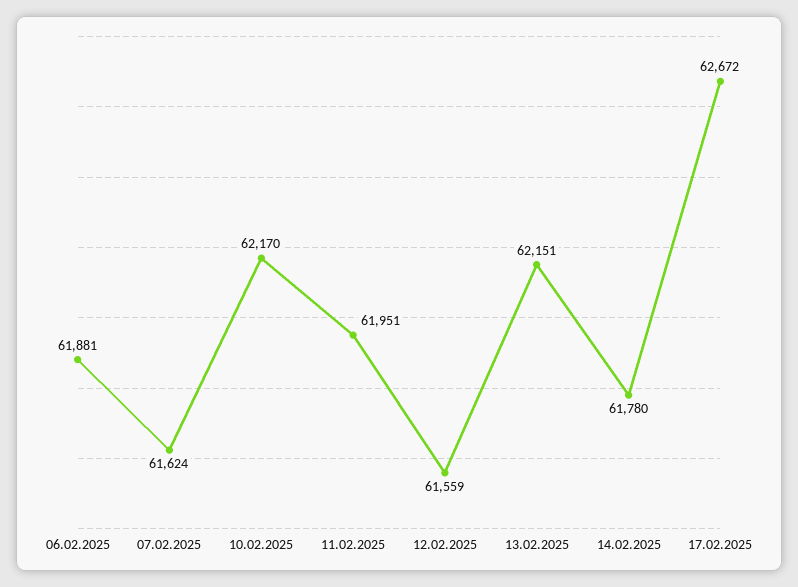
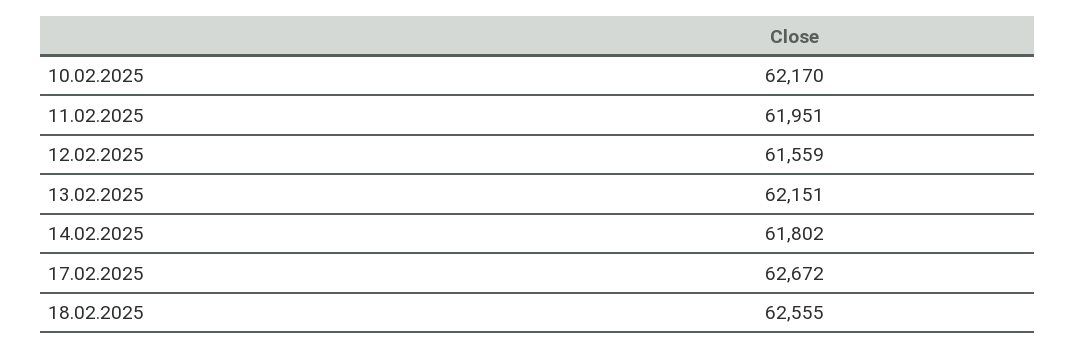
06.02.2025: 61881 -> none
07.02.2025: 61624 -> none
14.02.2025: 61780 -> 61802
18.02.2025: none -> 62555

